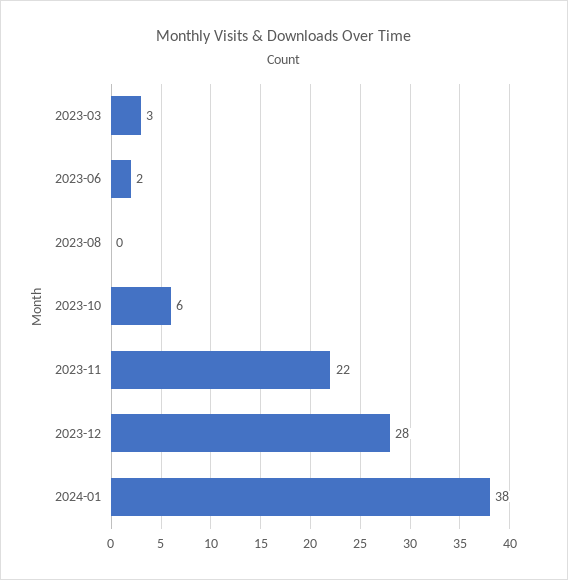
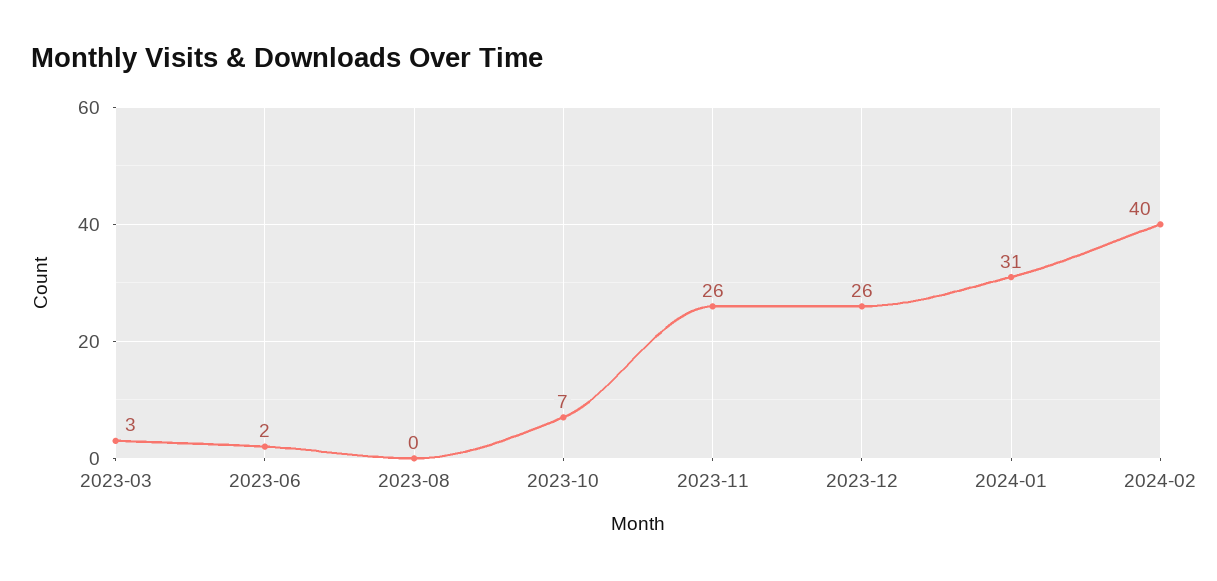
2023-10: 6 -> 7
2023-11: 22 -> 26
2023-12: 28 -> 26
2024-01: 38 -> 31
2024-02: none -> 40

